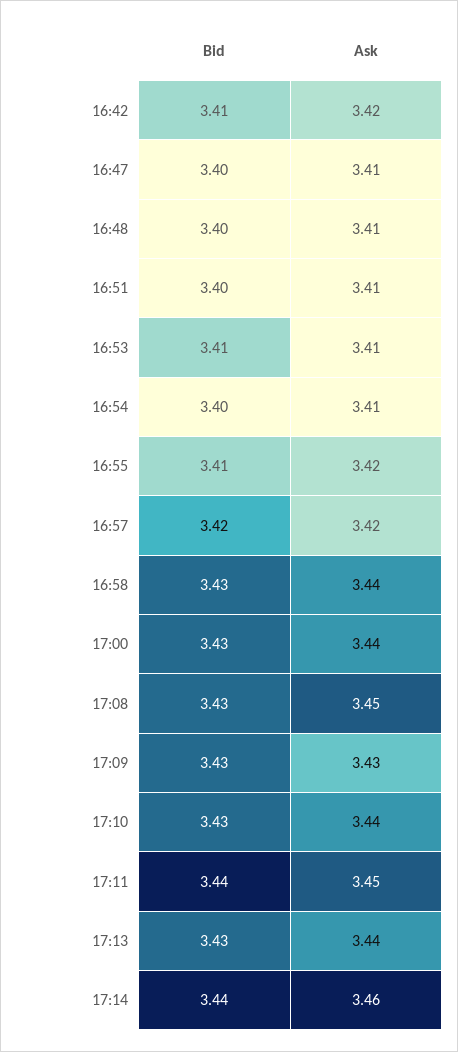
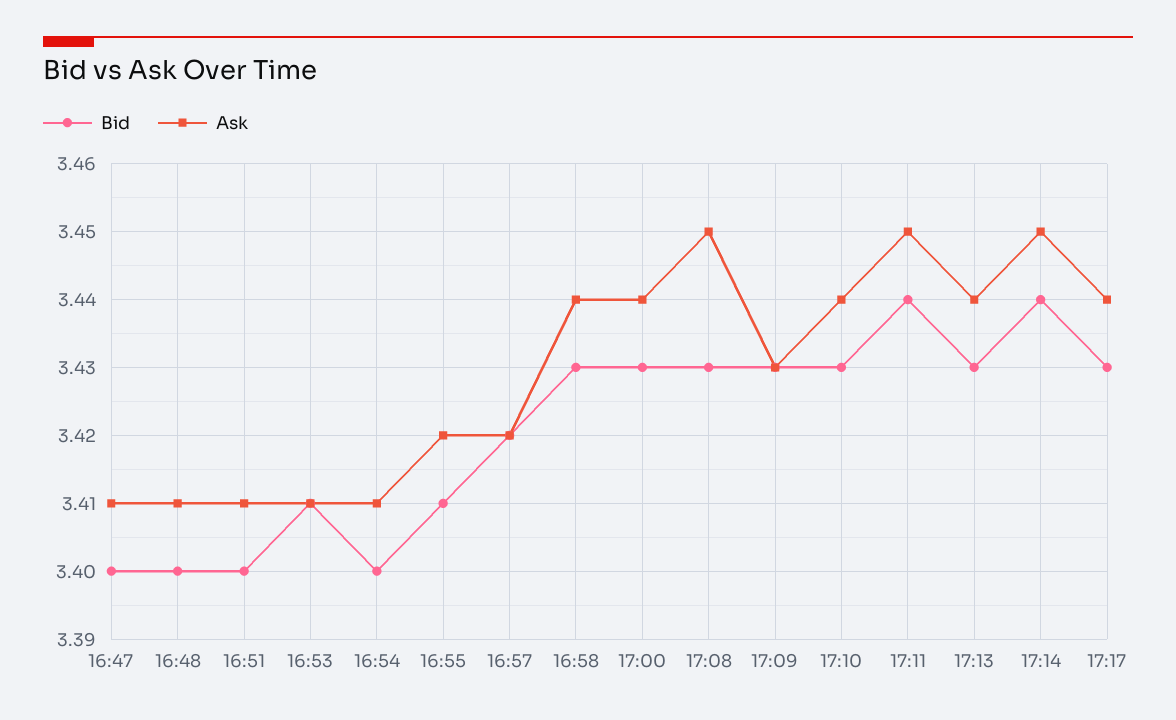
Bid, 16:42: 3.41 -> none
Ask, 16:42: 3.42 -> none
Ask, 17:14: 3.46 -> 3.45
Bid, 17:17: none -> 3.43
Ask, 17:17: none -> 3.44

